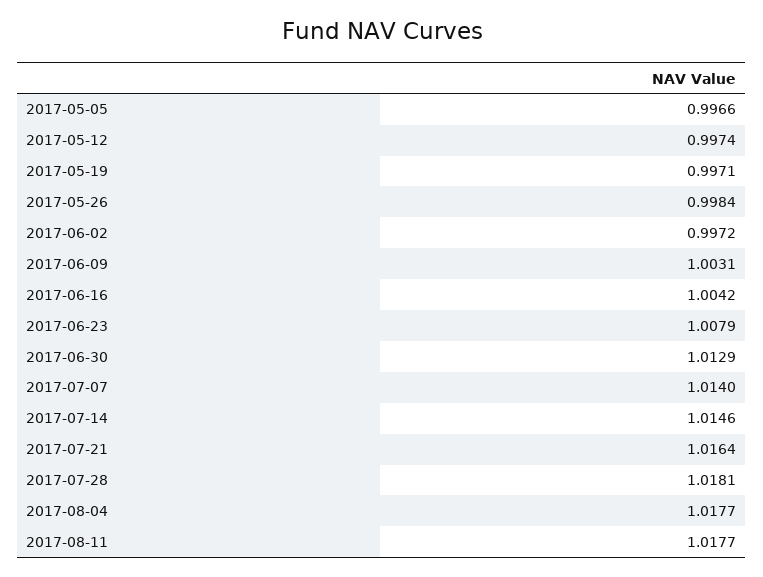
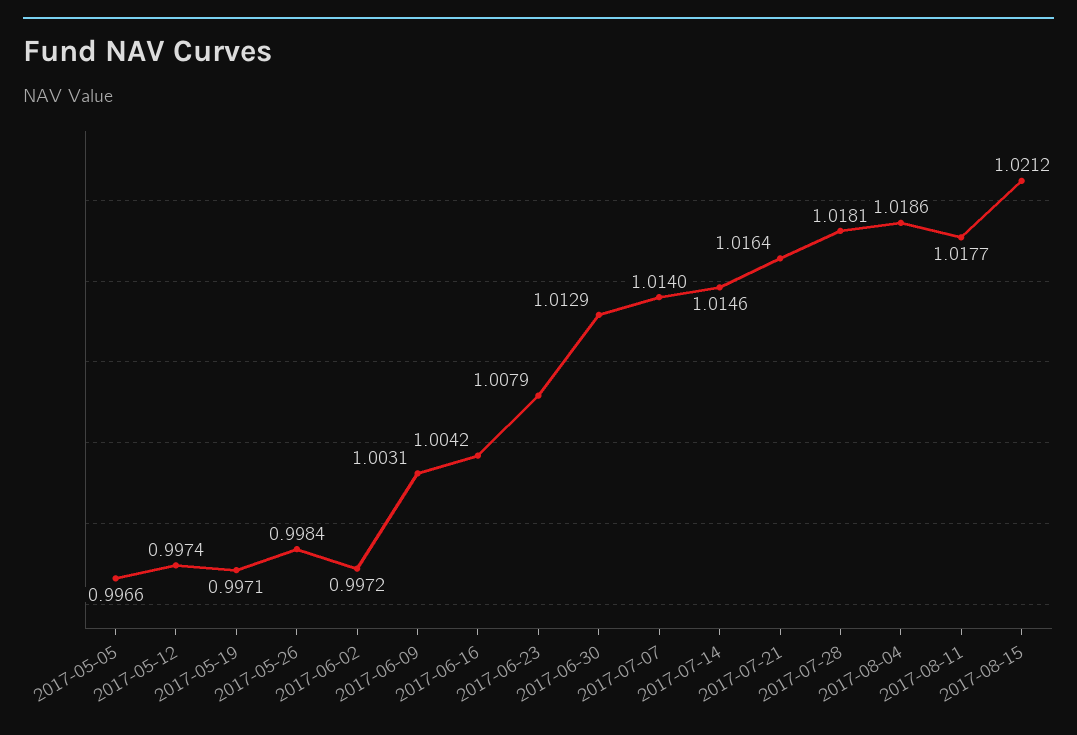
2017-08-04: 1.0177 -> 1.0186
2017-08-15: none -> 1.0212

